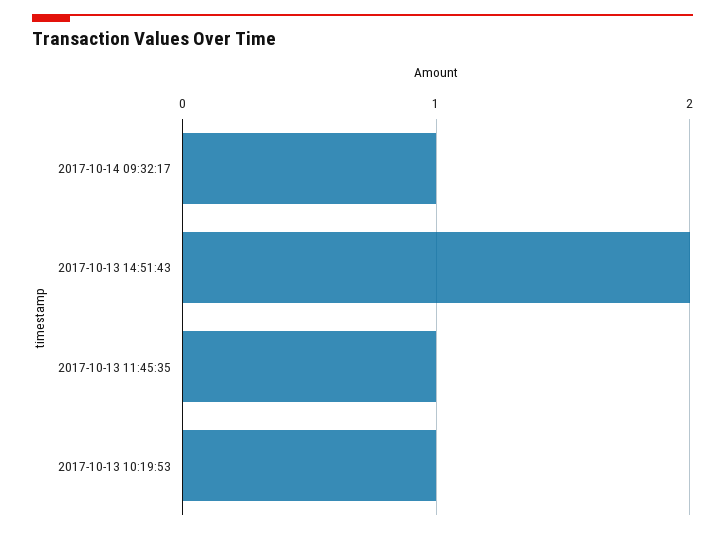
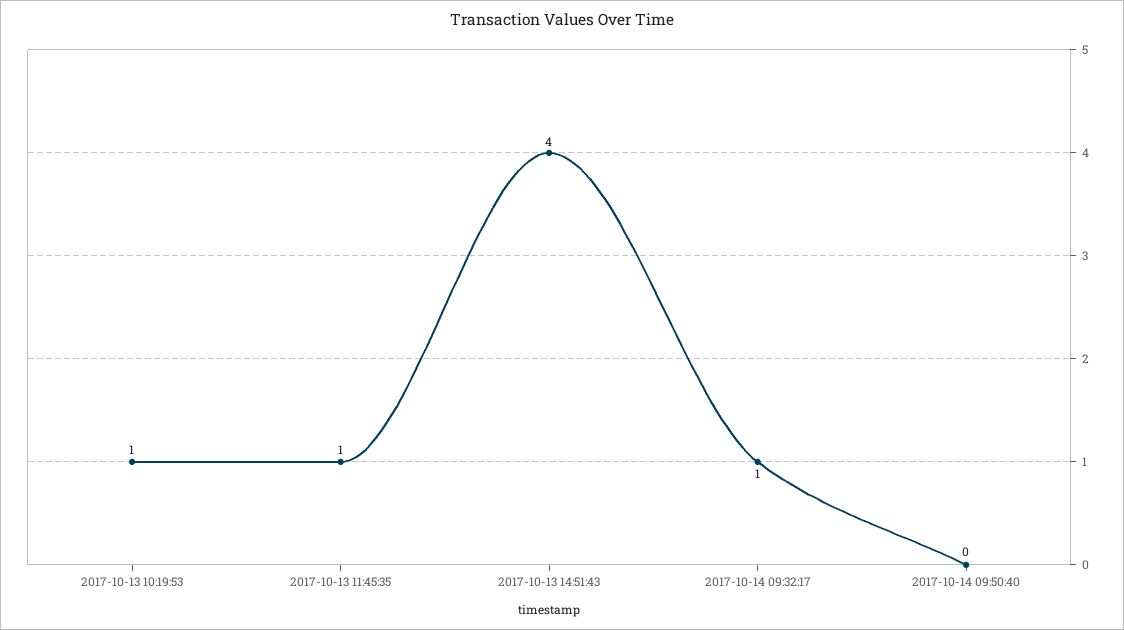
2017-10-13 14:51:43: 2 -> 4
2017-10-14 09:50:40: none -> 0

